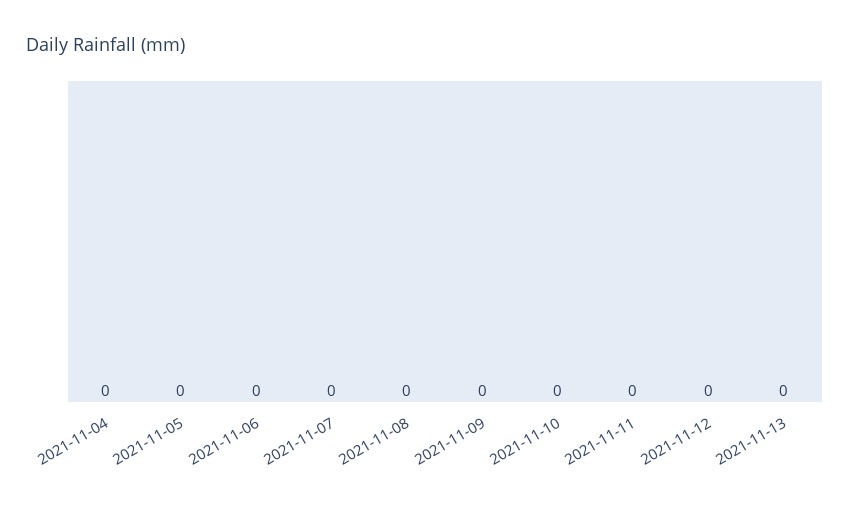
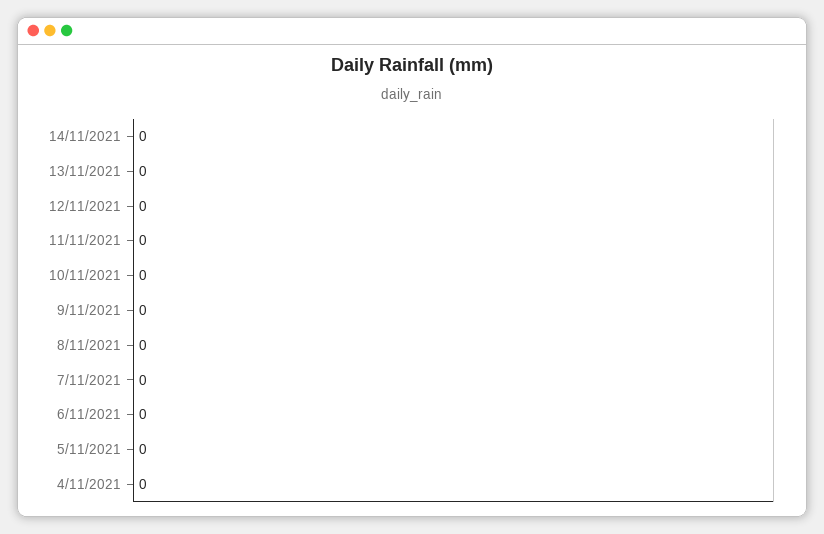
14/11/2021: none -> 0

